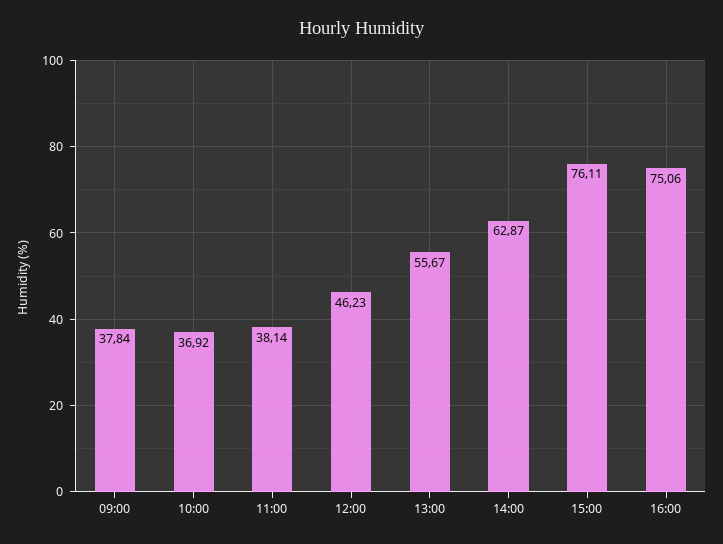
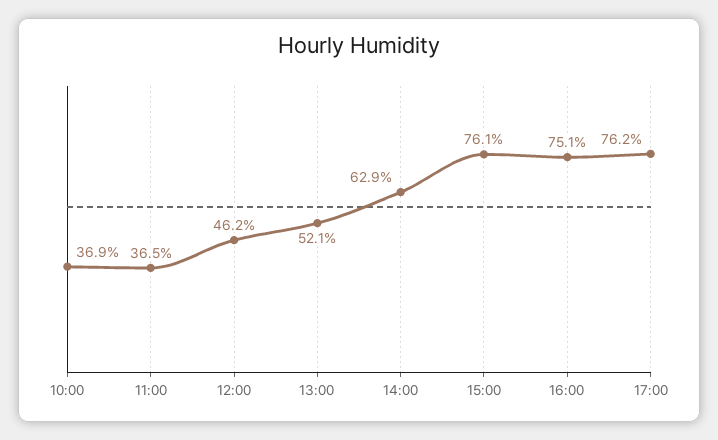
09:00: 37.84 -> none
11:00: 38.14 -> 36.5
13:00: 55.67 -> 52.1
17:00: none -> 76.2

